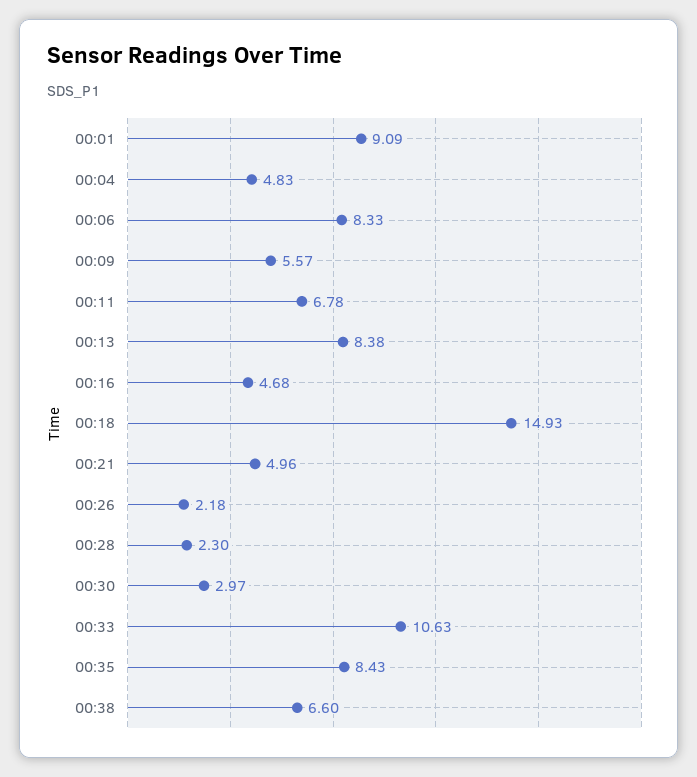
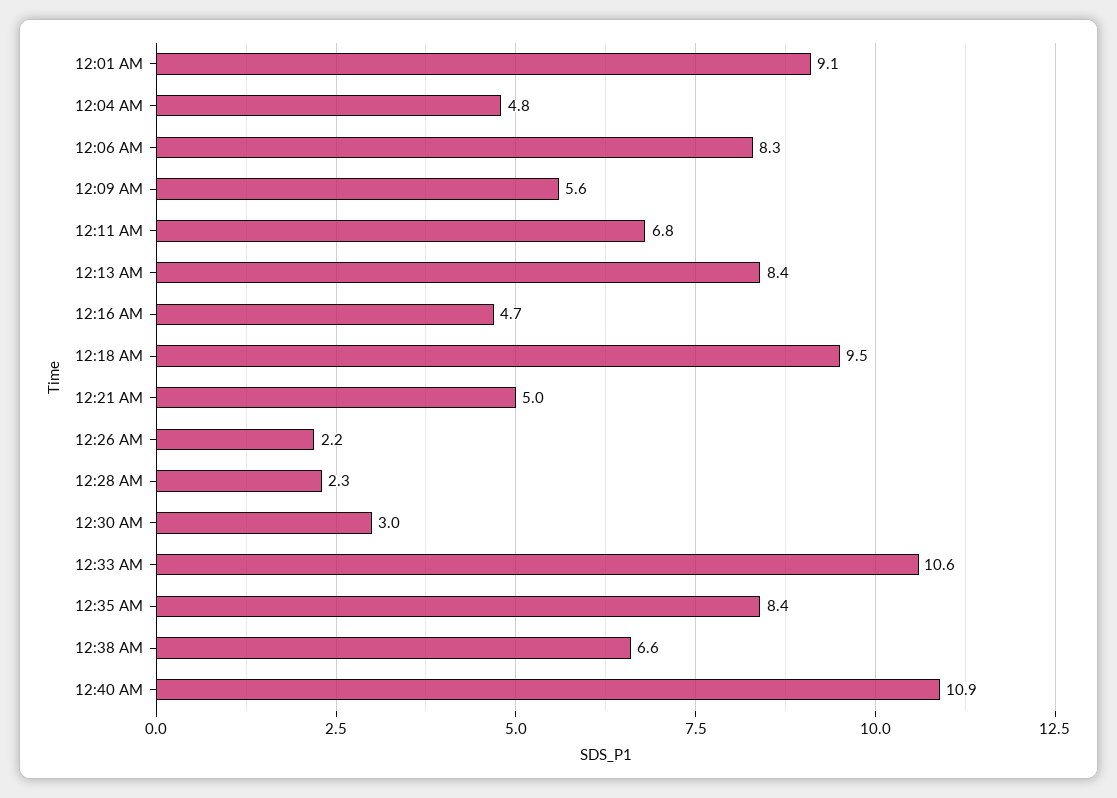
00:18: 14.93 -> 9.5
12:40 AM: none -> 10.9

